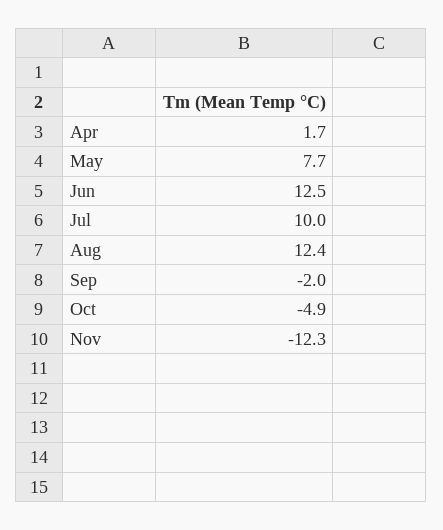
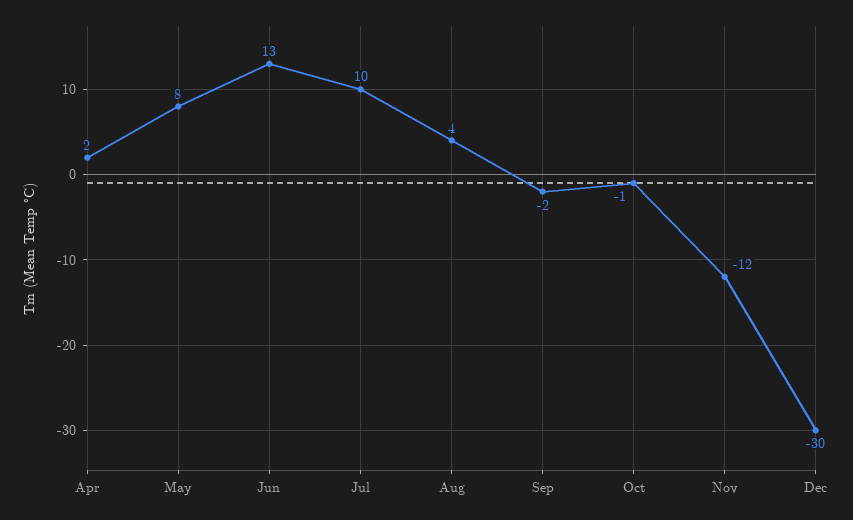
Aug: 12.4 -> 4
Oct: -4.9 -> -1
Dec: none -> -30

